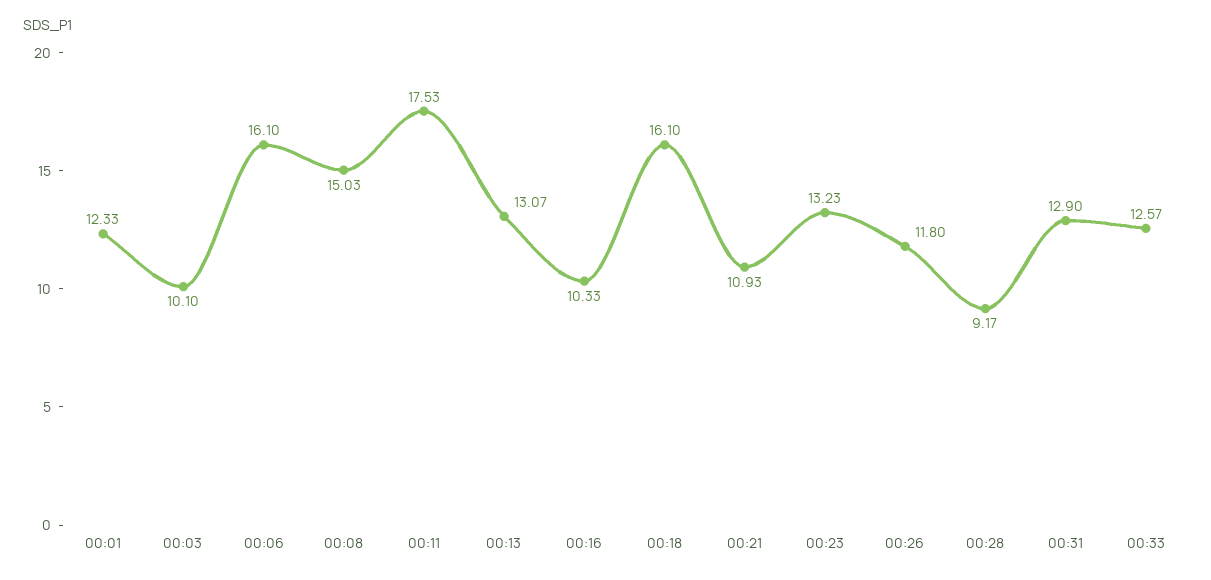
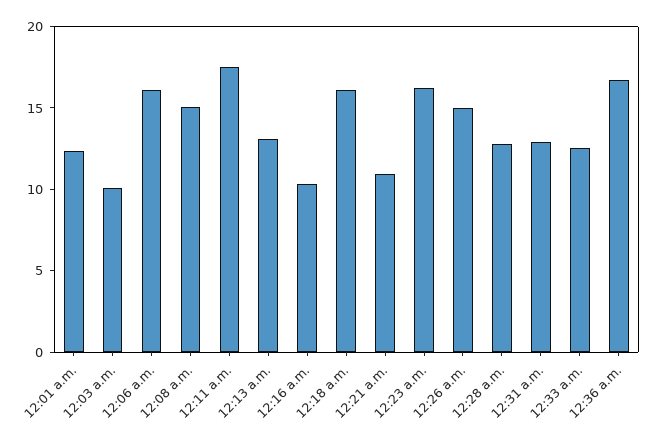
00:23: 13.23 -> 16
00:26: 11.8 -> 15
00:28: 9.17 -> 13
12:36 a.m.: none -> 17

